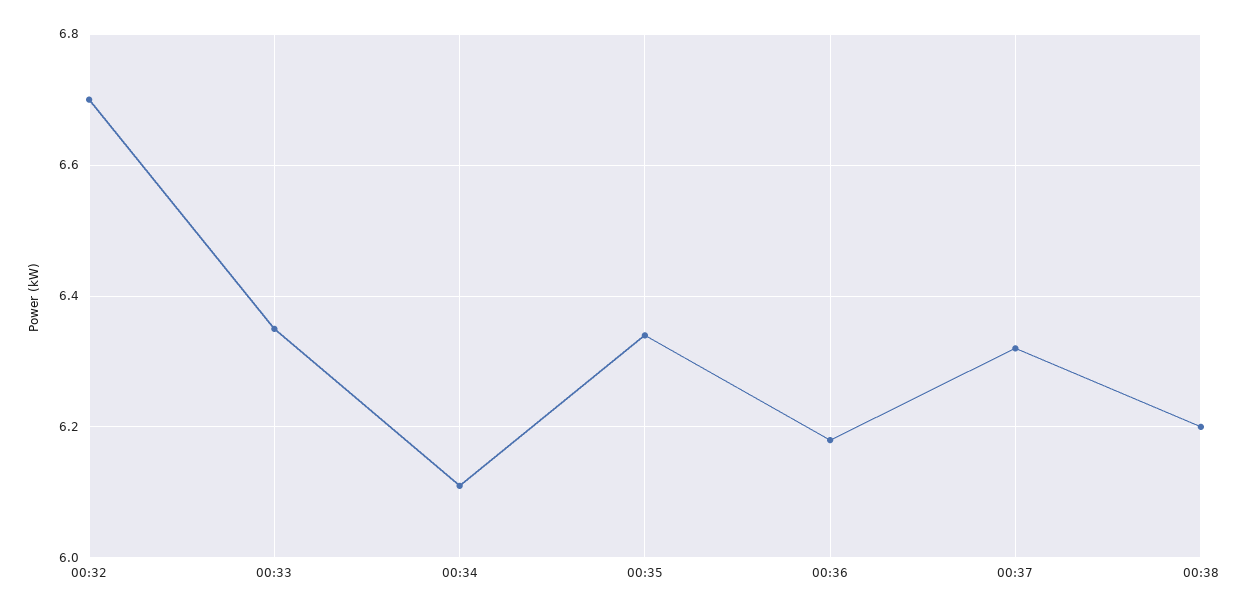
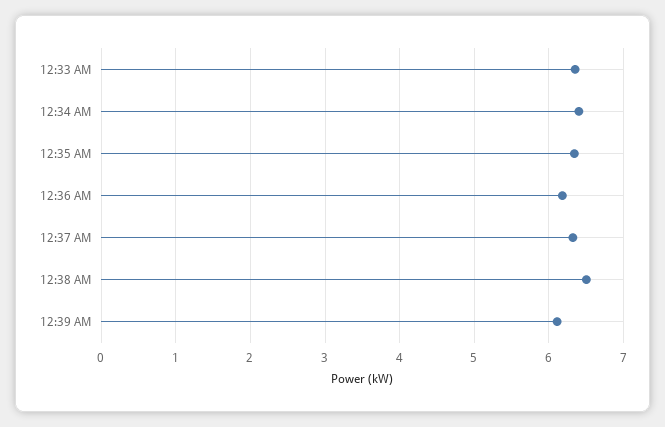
00:32: 6.7 -> none
00:34: 6.1 -> 6.4
00:38: 6.2 -> 6.5
12:39 AM: none -> 6.1

